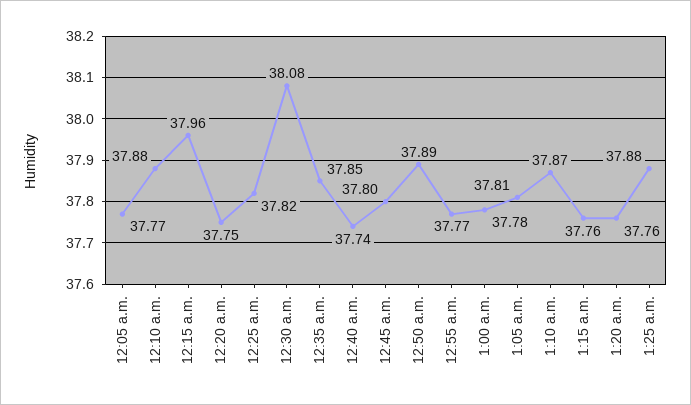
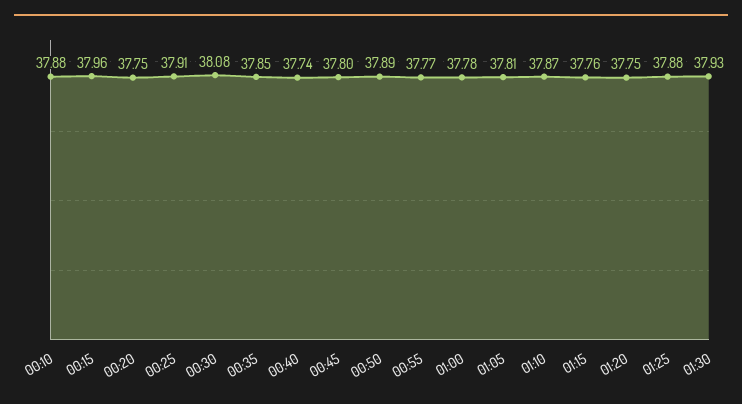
12:05 a.m.: 37.77 -> none
12:25 a.m.: 37.82 -> 37.91
1:20 a.m.: 37.76 -> 37.75
01:30: none -> 37.93

